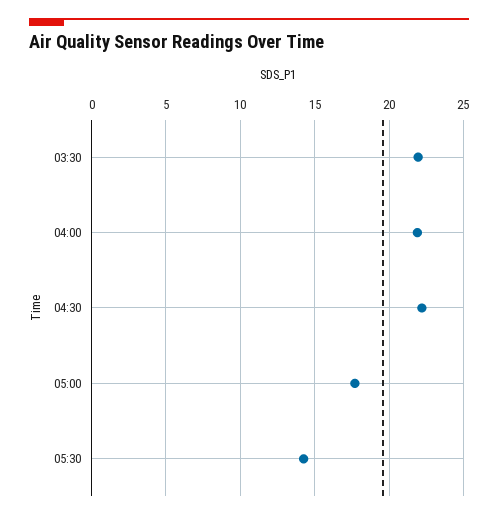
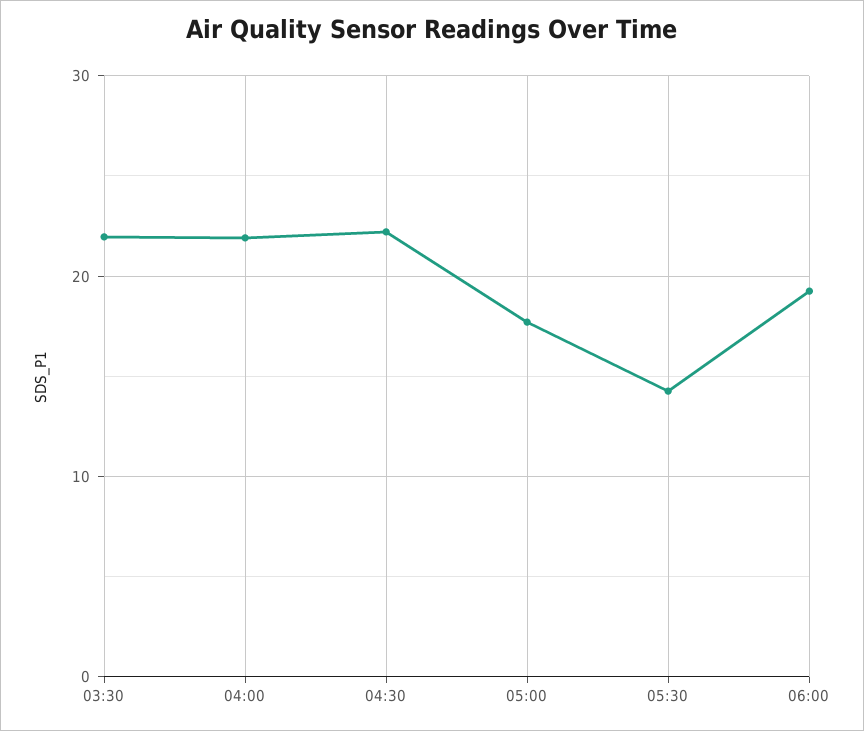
06:00: none -> 19

